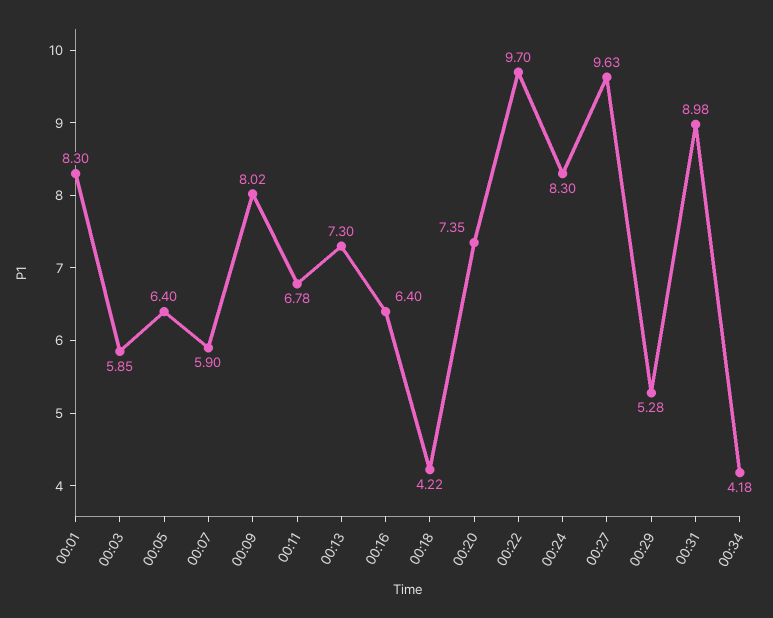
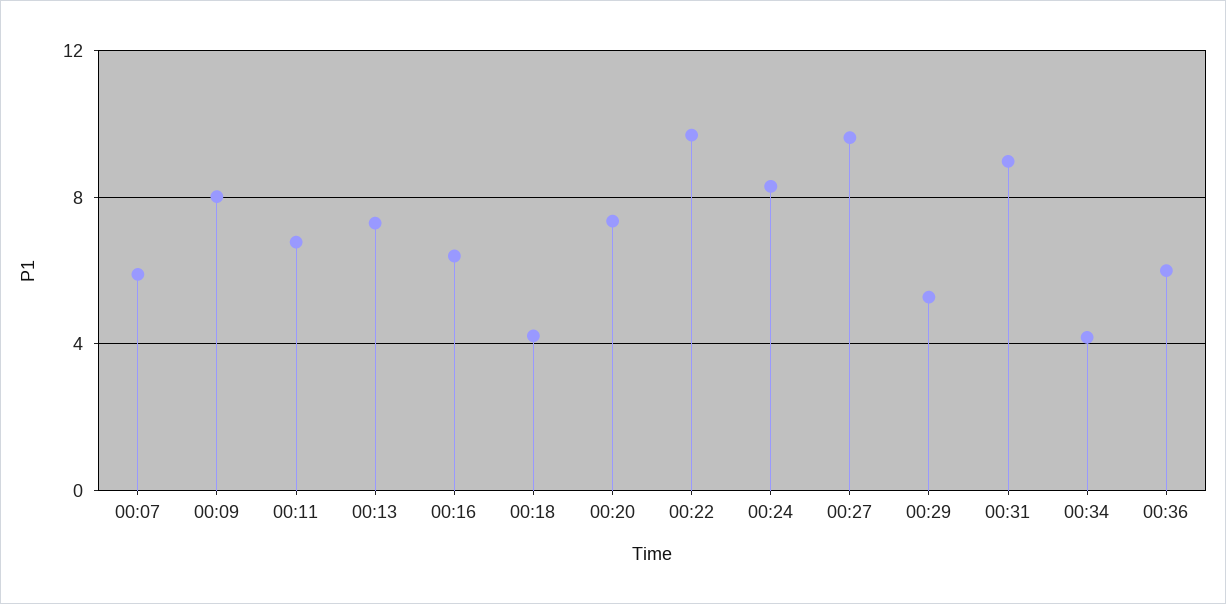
00:01: 8.3 -> none
00:03: 5.85 -> none
00:05: 6.4 -> none
00:36: none -> 6

